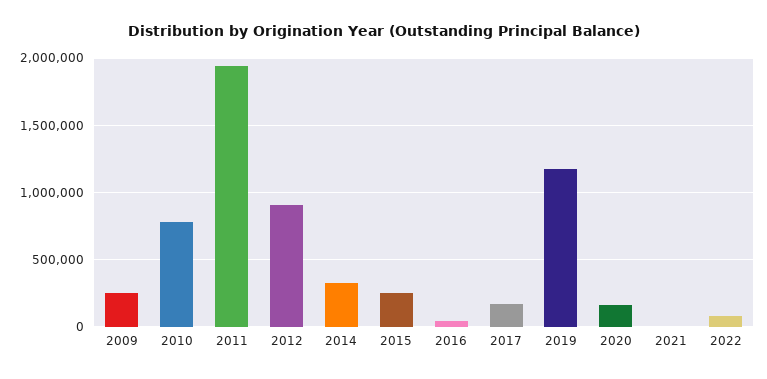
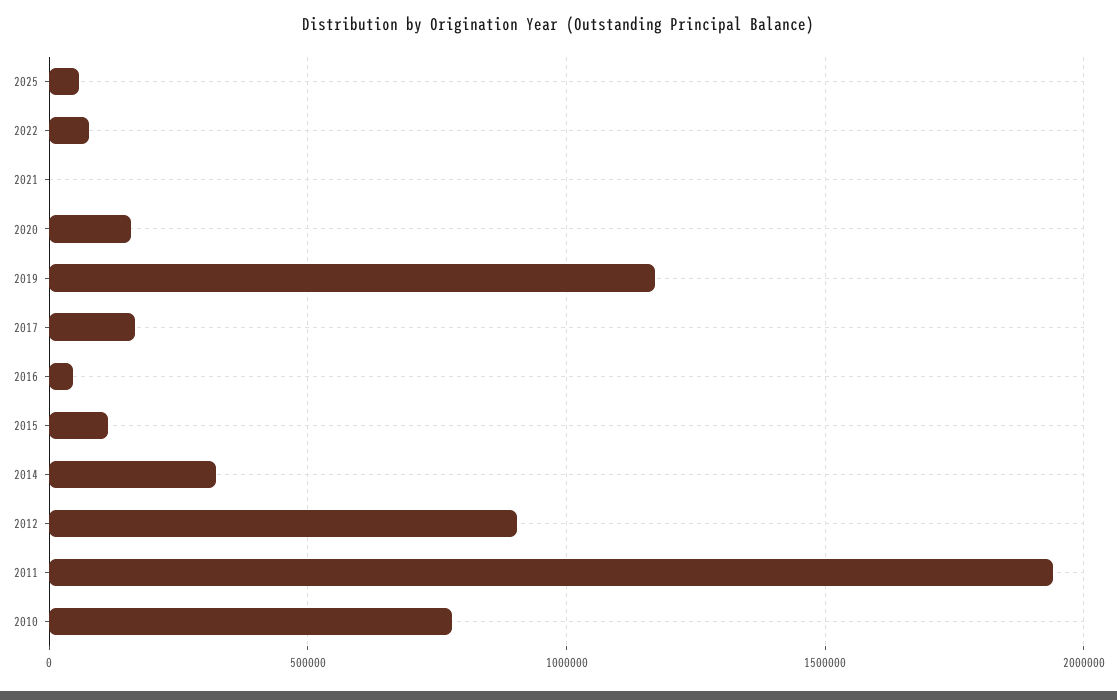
2009: 250000 -> none
2015: 250000 -> 100000
2025: none -> 50000

